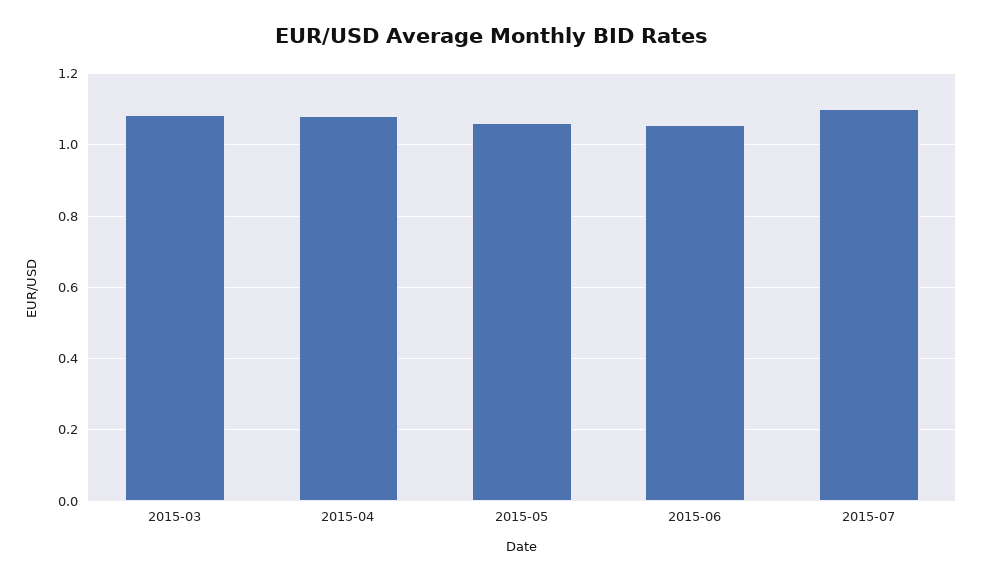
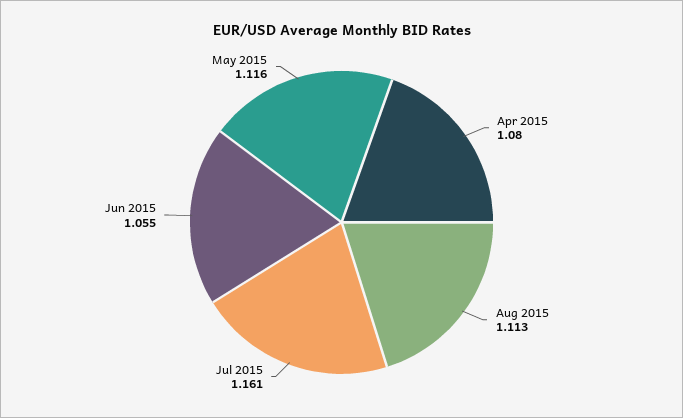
2015-03: 1.08 -> none
2015-05: 1.06 -> 1.116
2015-07: 1.1 -> 1.161
Aug 2015: none -> 1.113

